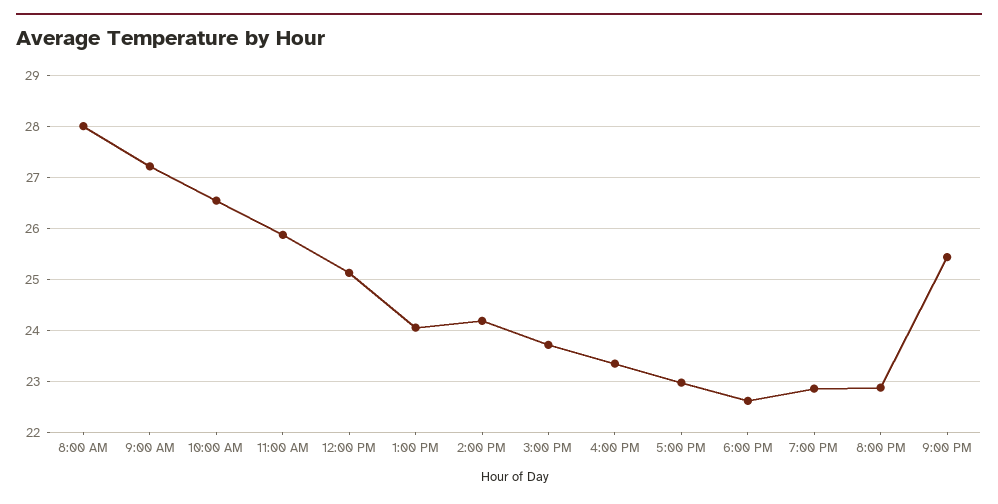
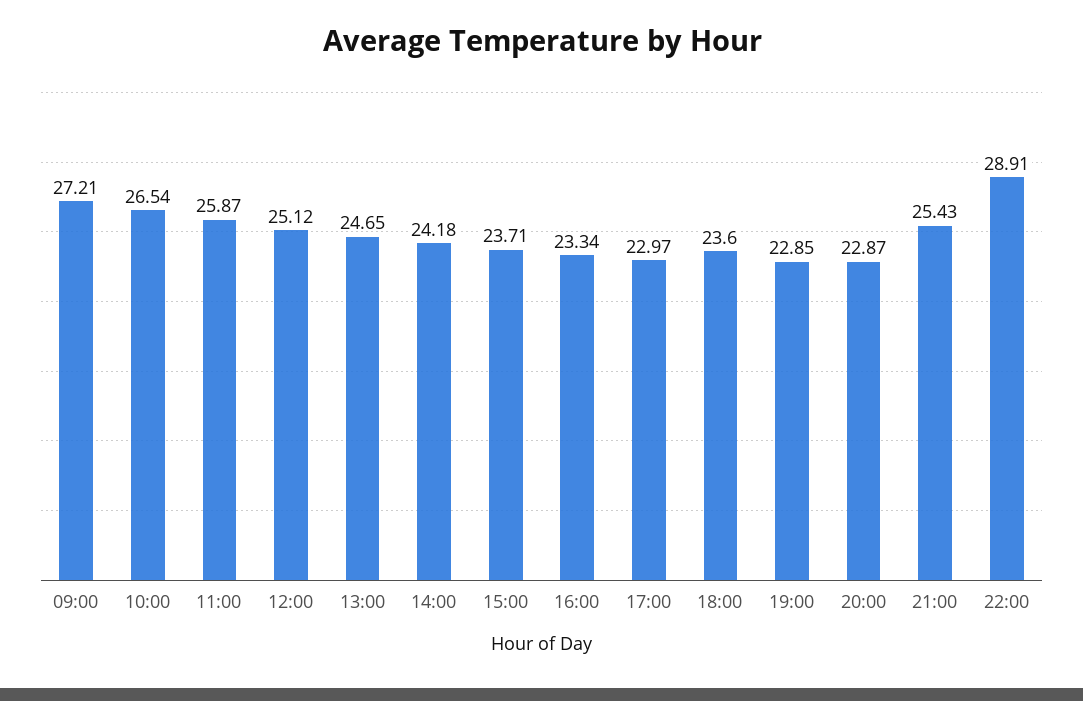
8:00 AM: 28 -> none
1:00 PM: 24 -> 24.65
6:00 PM: 22.6 -> 23.6
22:00: none -> 28.91

